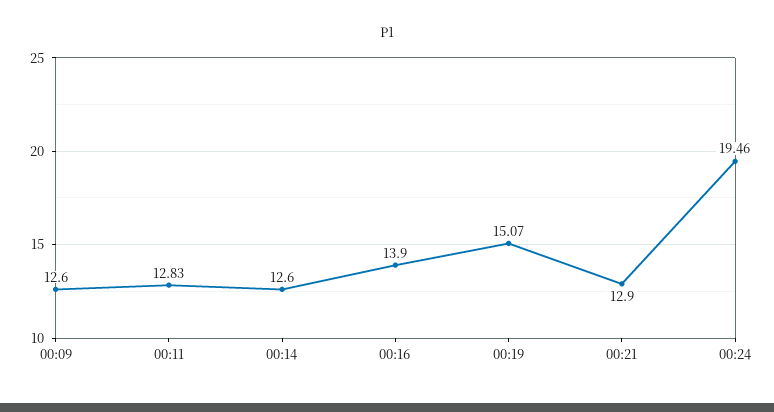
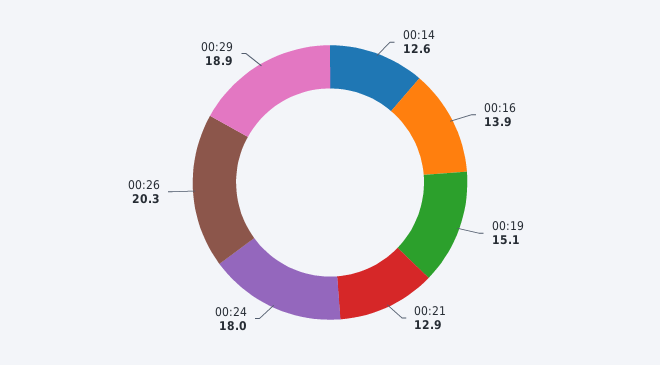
00:09: 12.6 -> none
00:11: 12.83 -> none
00:24: 19.46 -> 18
00:26: none -> 20.3
00:29: none -> 18.9

